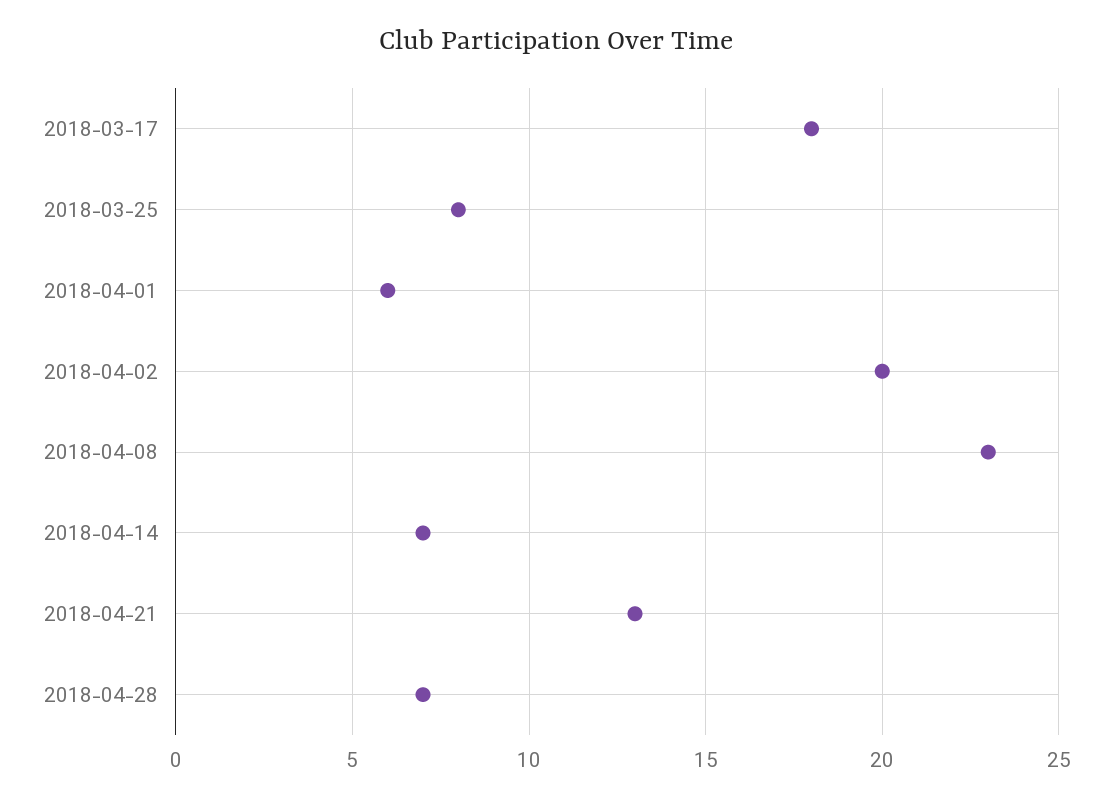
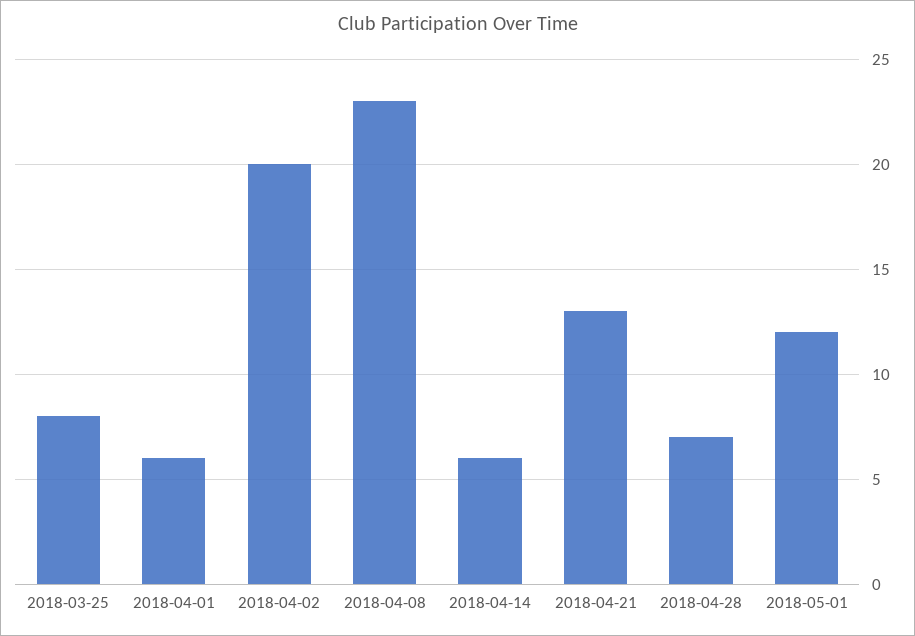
2018-03-17: 18 -> none
2018-04-14: 7 -> 6
2018-05-01: none -> 12

